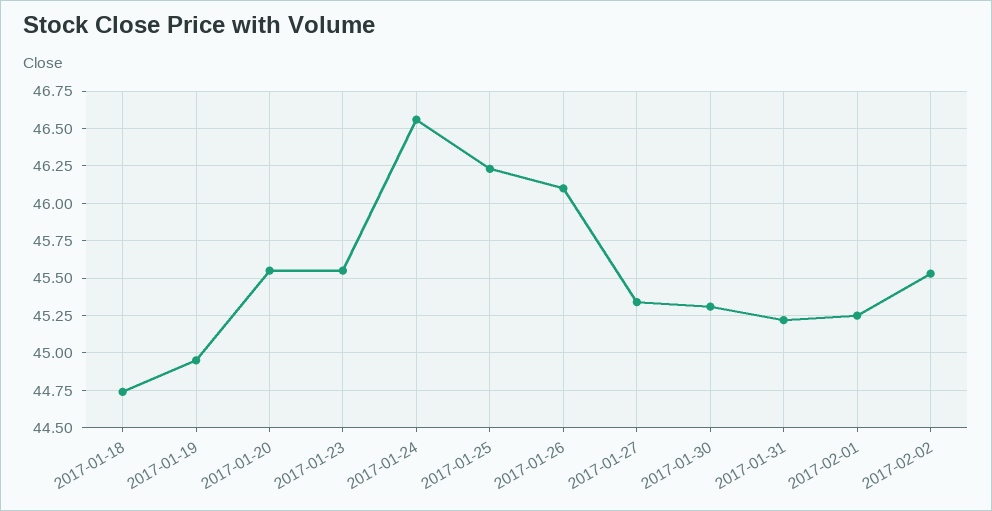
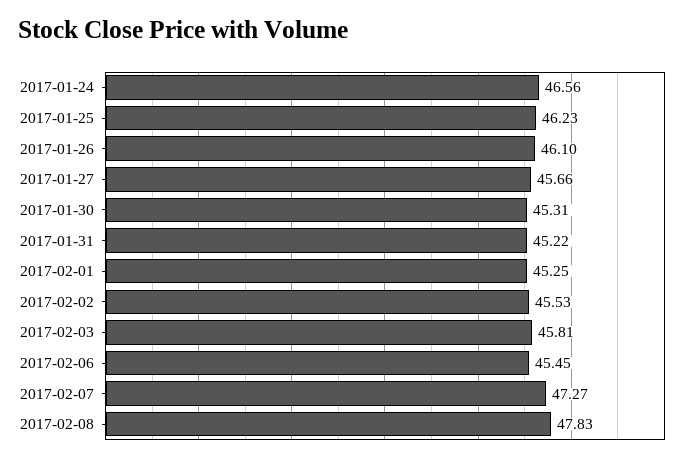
2017-01-18: 44.75 -> none
2017-01-19: 44.95 -> none
2017-01-20: 45.55 -> none
2017-01-23: 45.55 -> none
2017-01-27: 45.35 -> 45.66
2017-02-03: none -> 45.81
2017-02-06: none -> 45.45
2017-02-07: none -> 47.27
2017-02-08: none -> 47.83

